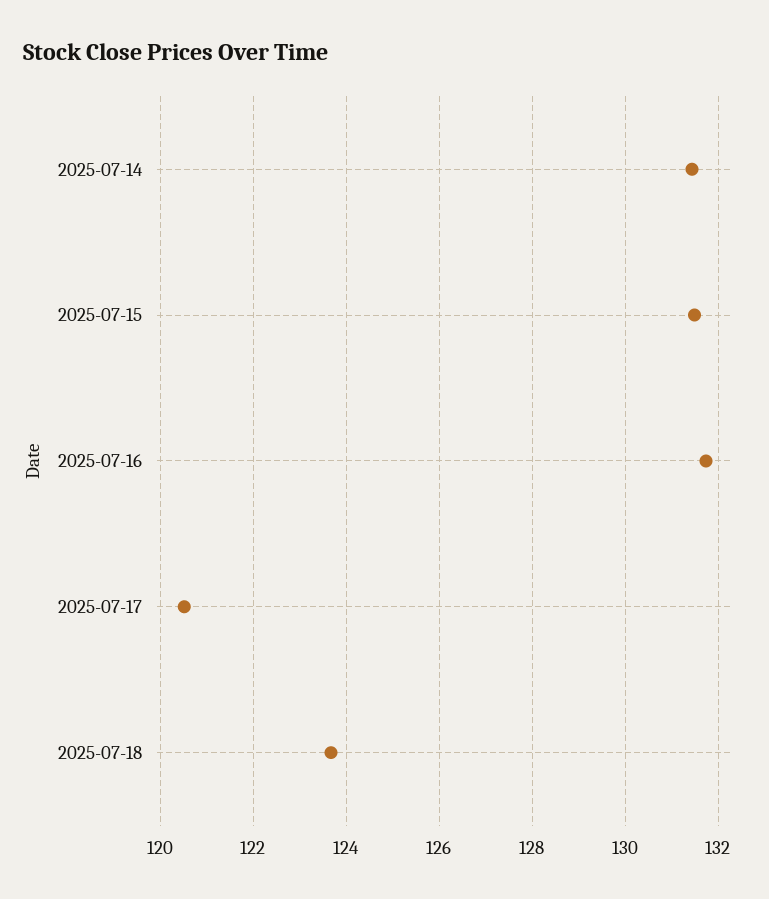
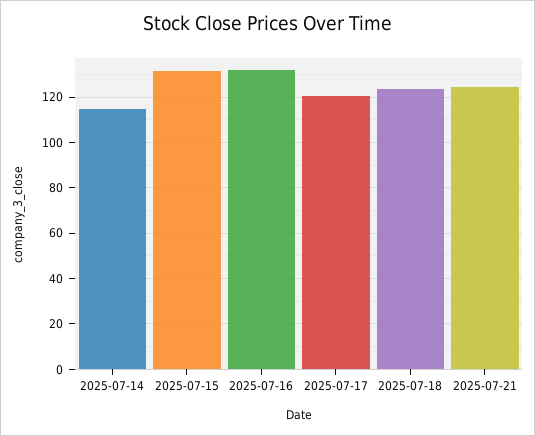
2025-07-14: 131.4 -> 115
2025-07-21: none -> 125

